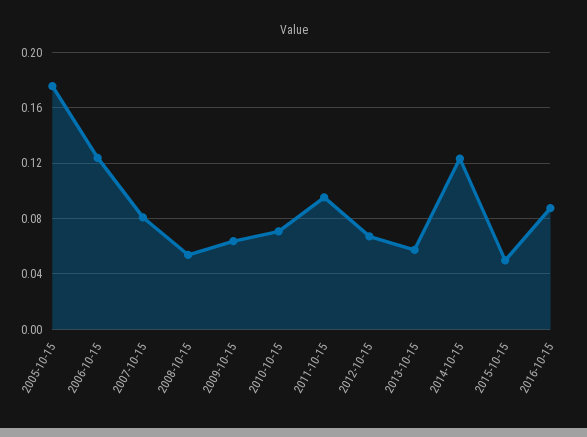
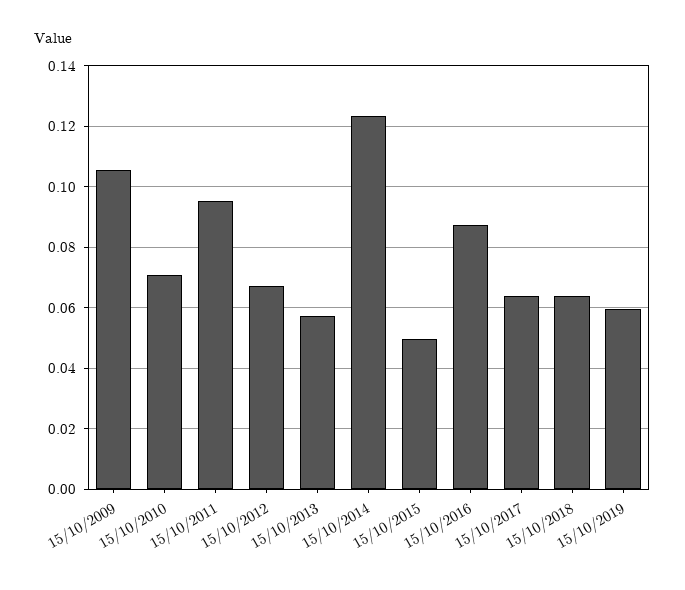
2005-10-15: 0.175 -> none
2006-10-15: 0.125 -> none
2007-10-15: 0.08 -> none
2008-10-15: 0.055 -> none
2009-10-15: 0.065 -> 0.106
15/10/2017: none -> 0.064
15/10/2018: none -> 0.064
15/10/2019: none -> 0.06

